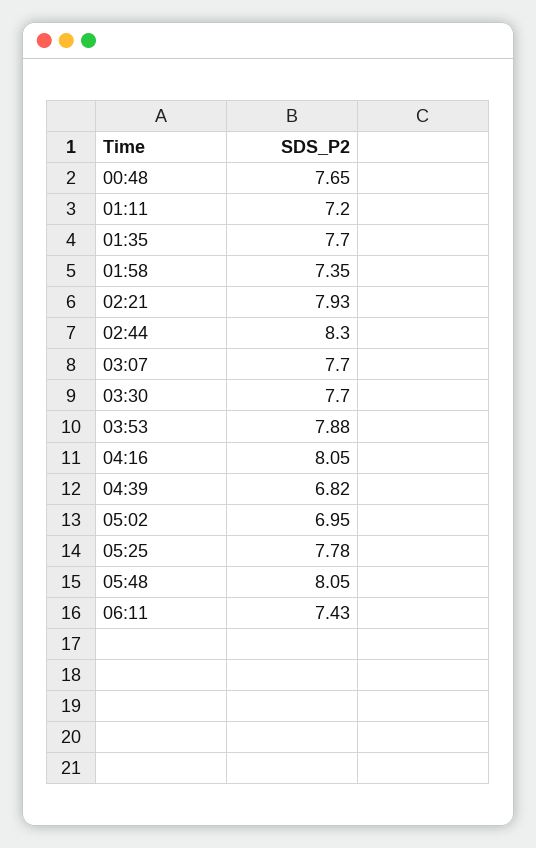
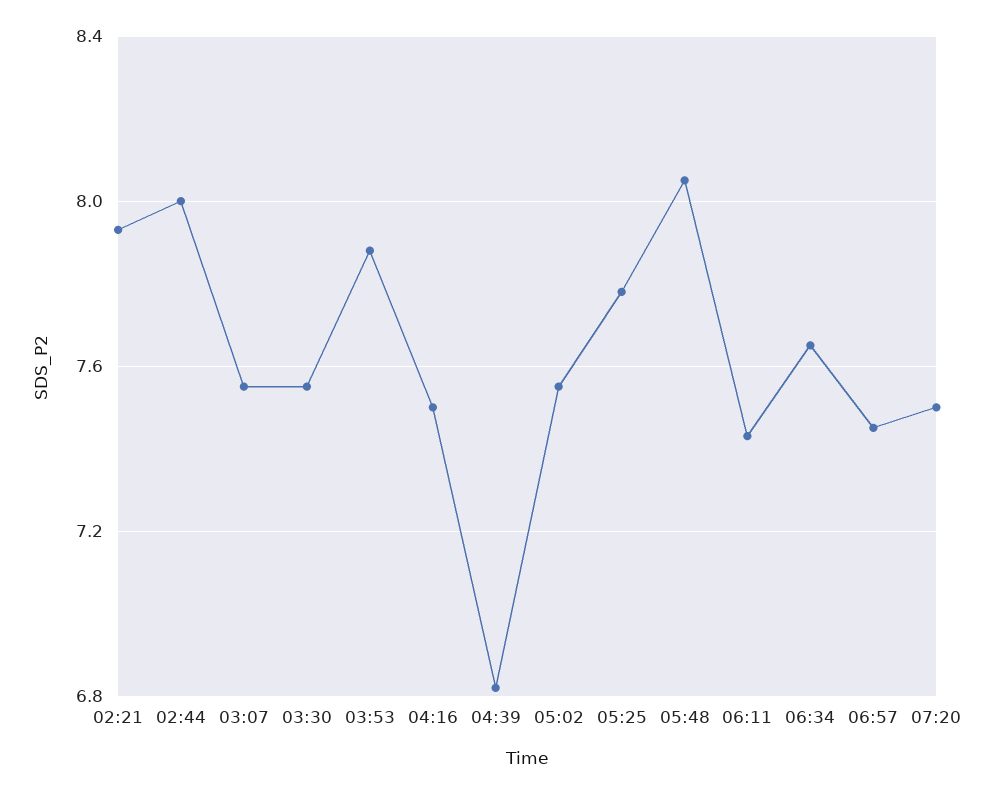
00:48: 7.65 -> none
01:11: 7.2 -> none
01:35: 7.7 -> none
01:58: 7.35 -> none
02:44: 8.3 -> 8
03:07: 7.7 -> 7.55
03:30: 7.7 -> 7.55
04:16: 8.05 -> 7.5
05:02: 6.95 -> 7.55
06:34: none -> 7.65
06:57: none -> 7.45
07:20: none -> 7.5

